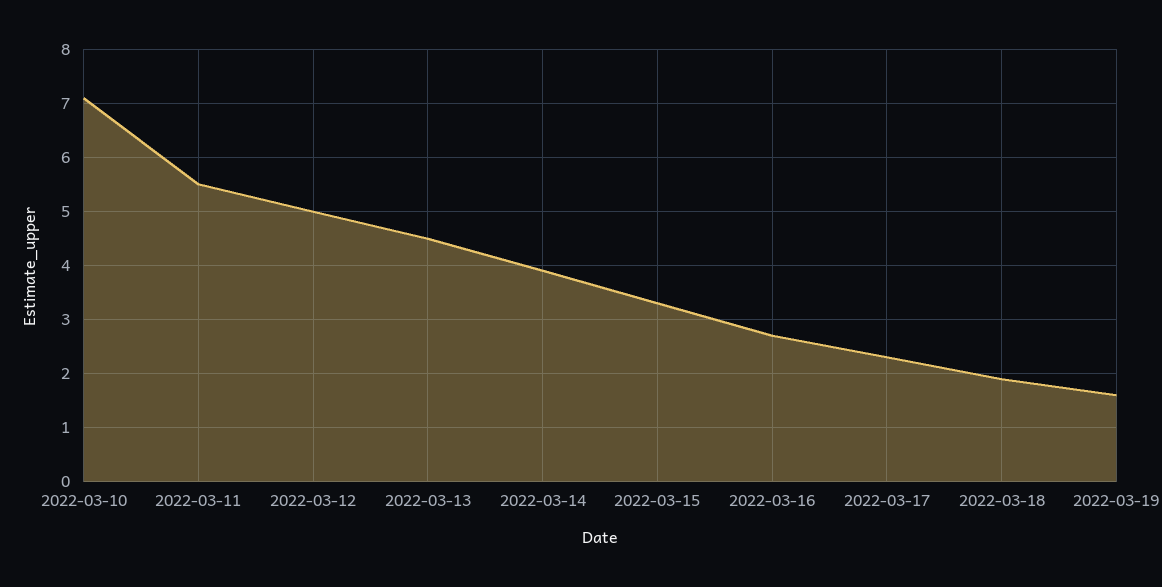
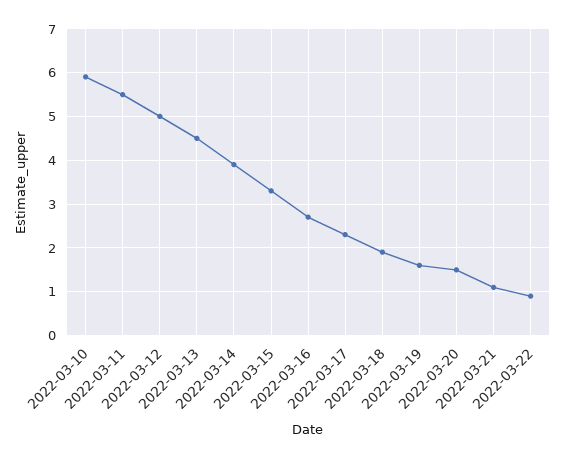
2022-03-10: 7 -> 6
2022-03-20: none -> 1.5
2022-03-21: none -> 1
2022-03-22: none -> 1

